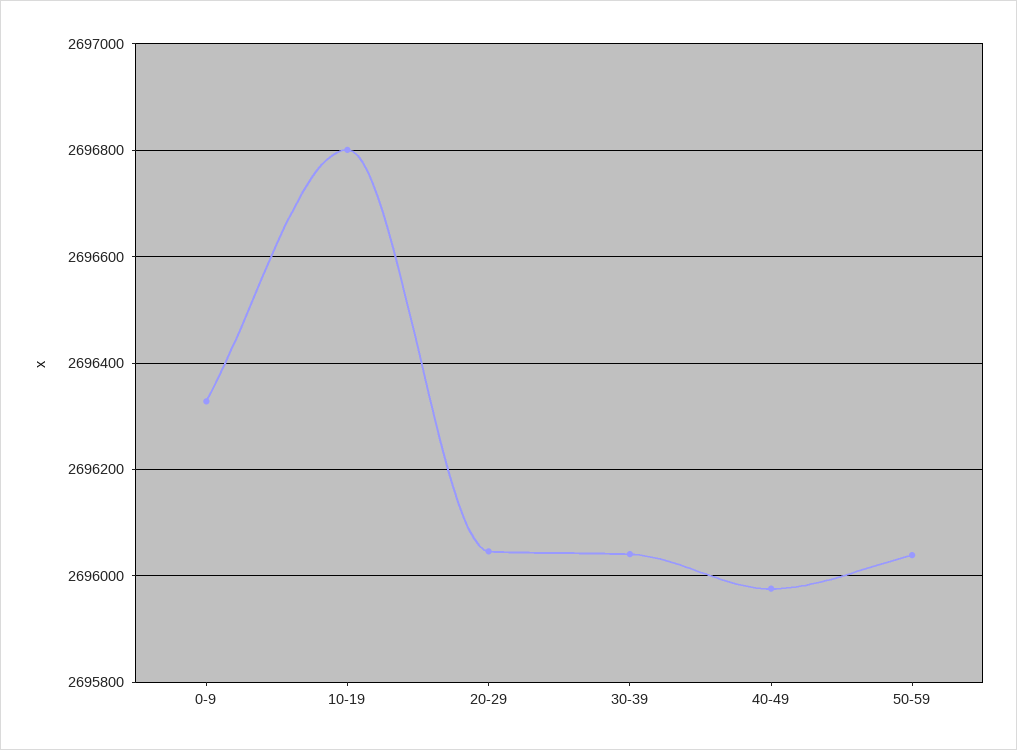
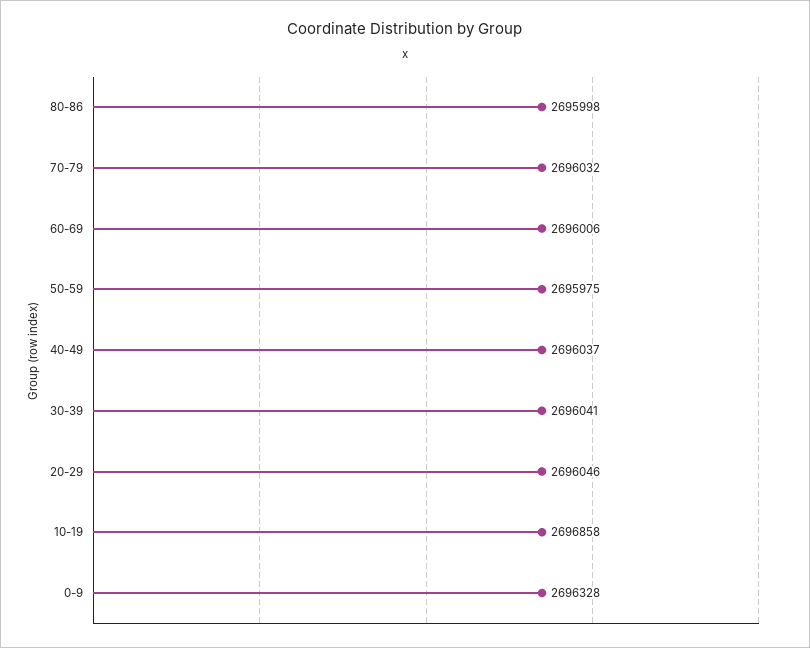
10-19: 2696800 -> 2696858
40-49: 2695980 -> 2696037
50-59: 2696040 -> 2695975
80-86: none -> 2695998
70-79: none -> 2696032
60-69: none -> 2696006

